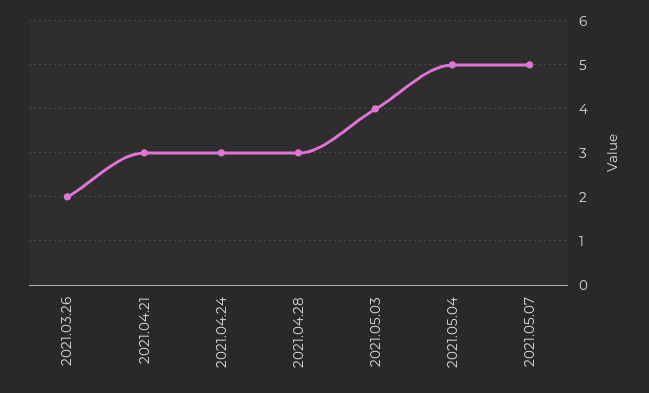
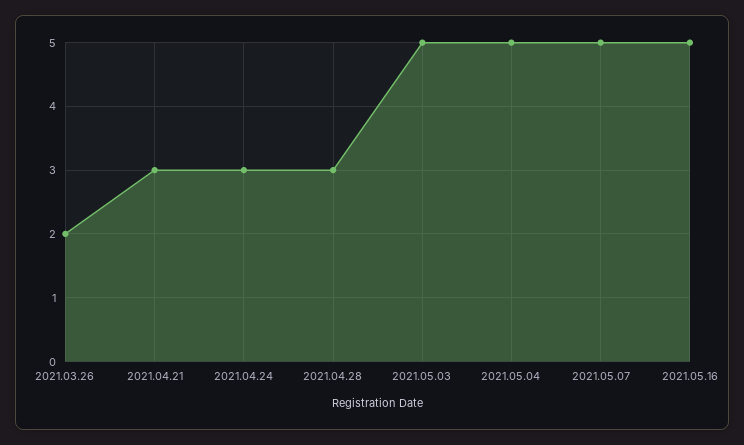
2021.05.03: 4 -> 5
2021.05.16: none -> 5

